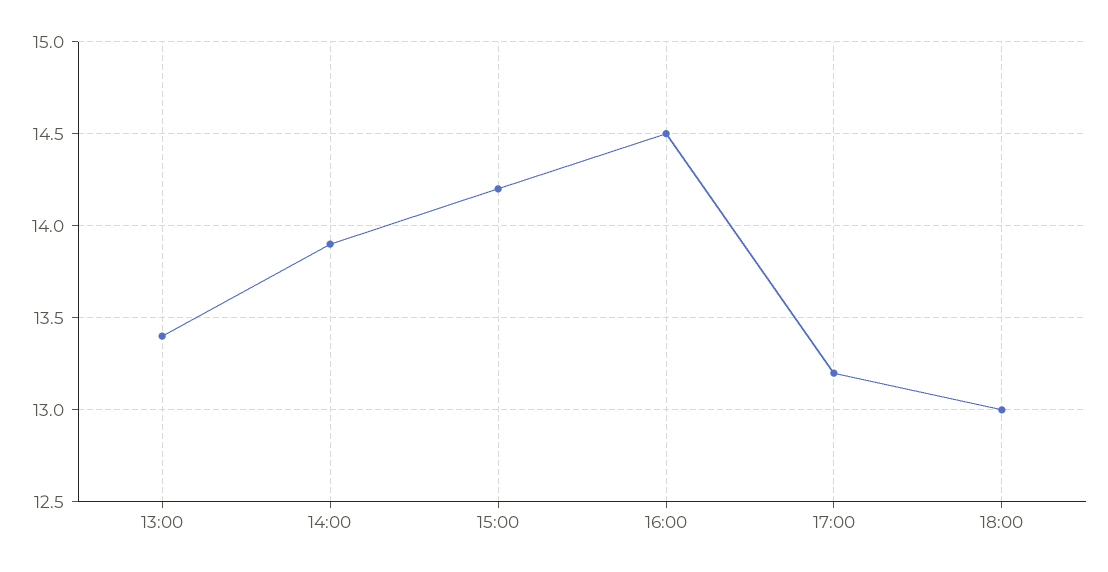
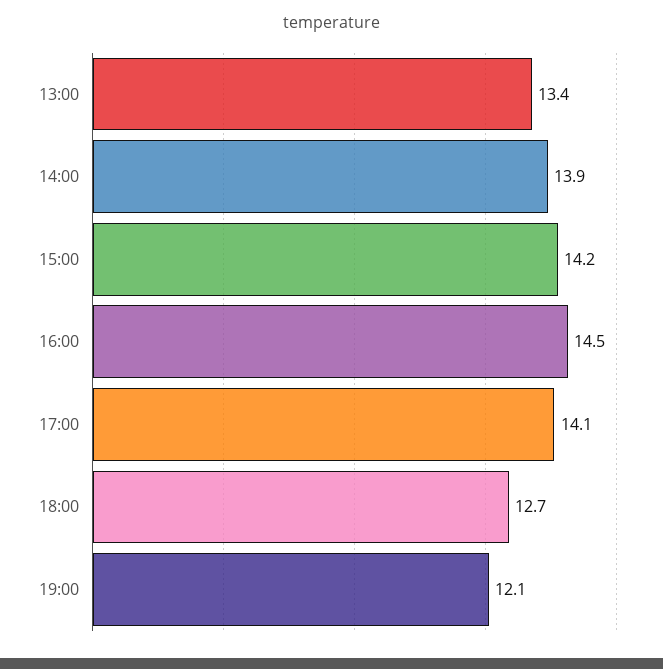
17:00: 13.2 -> 14.1
18:00: 13 -> 12.7
19:00: none -> 12.1

